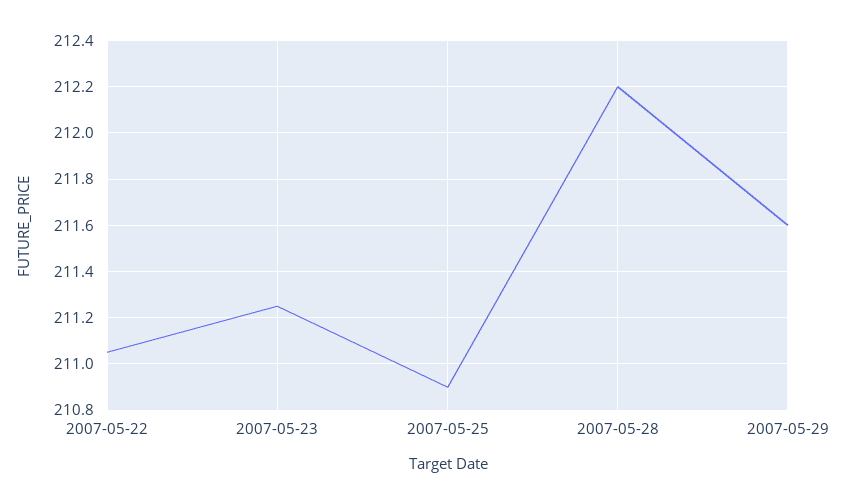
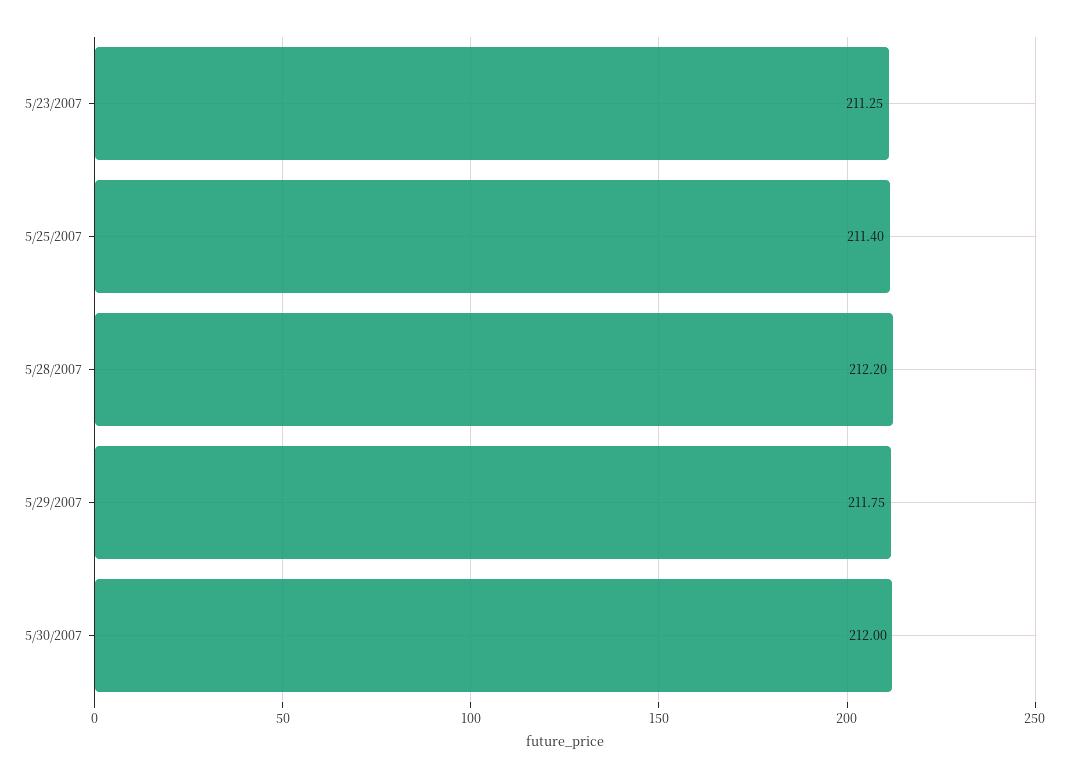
2007-05-22: 211.05 -> none
2007-05-25: 210.9 -> 211.4
2007-05-29: 211.6 -> 211.75
5/30/2007: none -> 212

